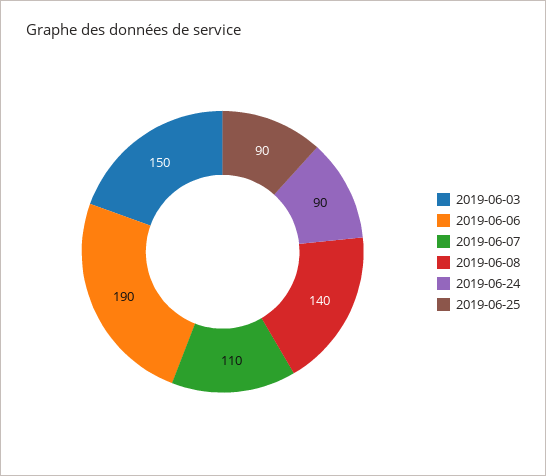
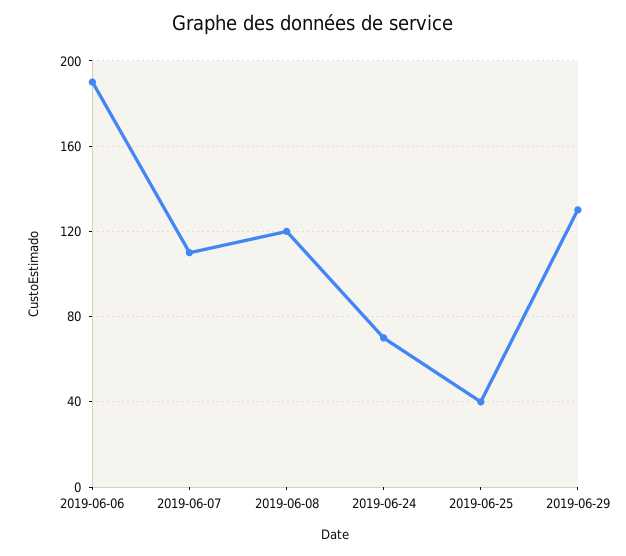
2019-06-03: 150 -> none
2019-06-08: 140 -> 120
2019-06-24: 90 -> 70
2019-06-25: 90 -> 40
2019-06-29: none -> 130

